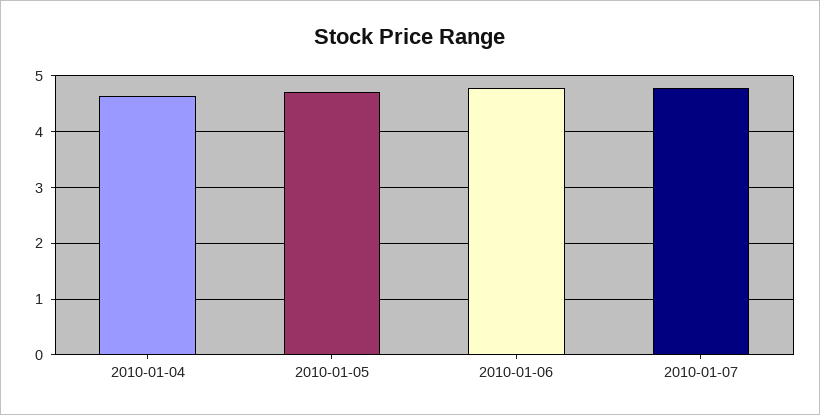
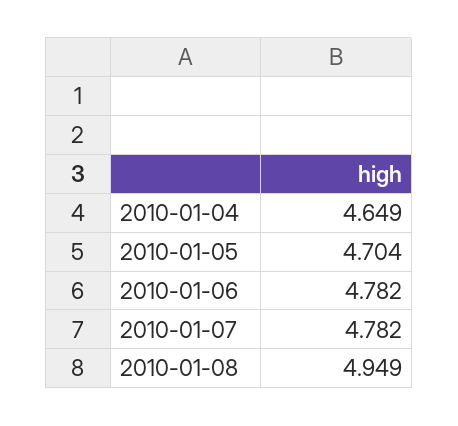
2010-01-08: none -> 4.949

